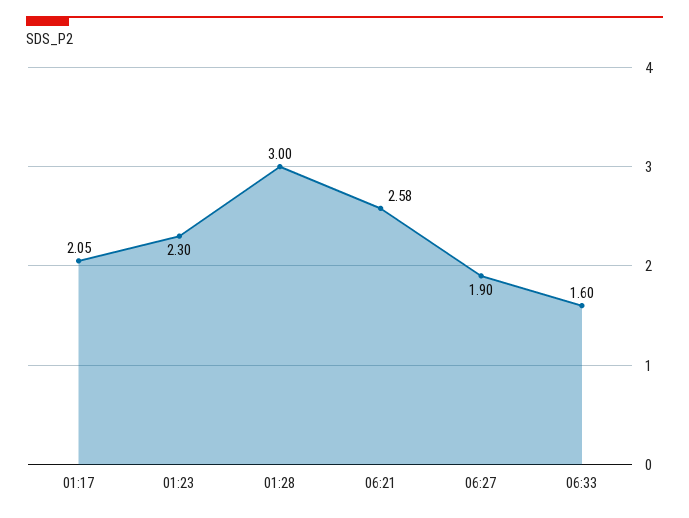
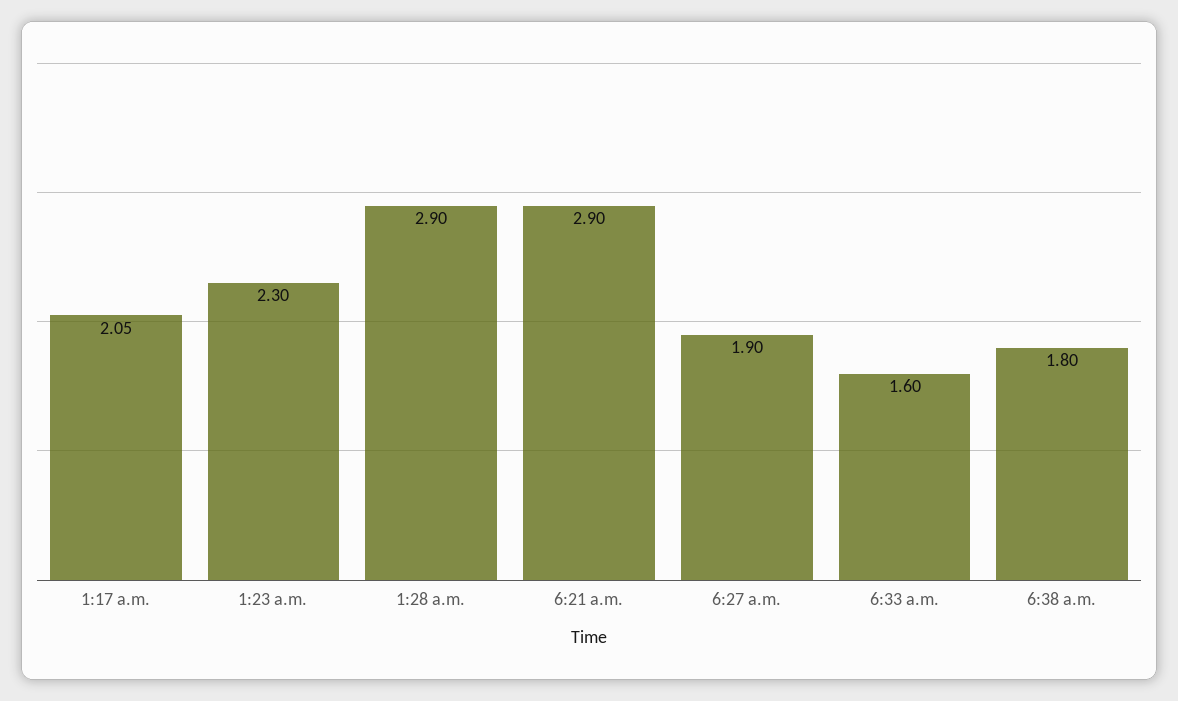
01:28: 3 -> 2.9
06:21: 2.58 -> 2.9
6:38 a.m.: none -> 1.8

